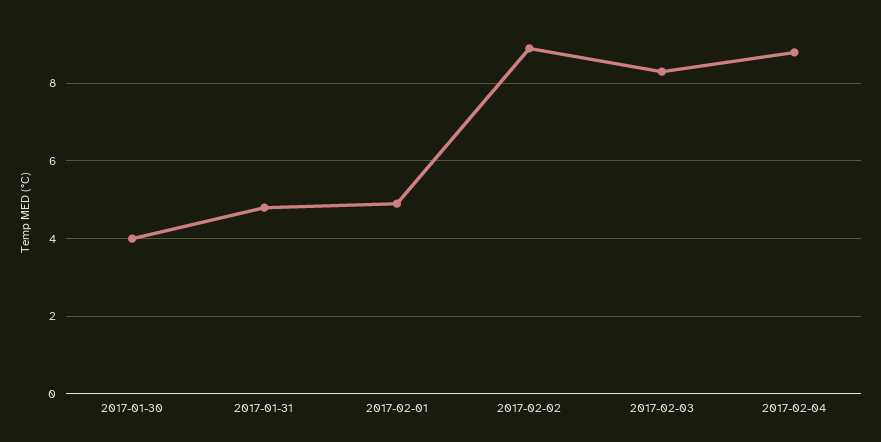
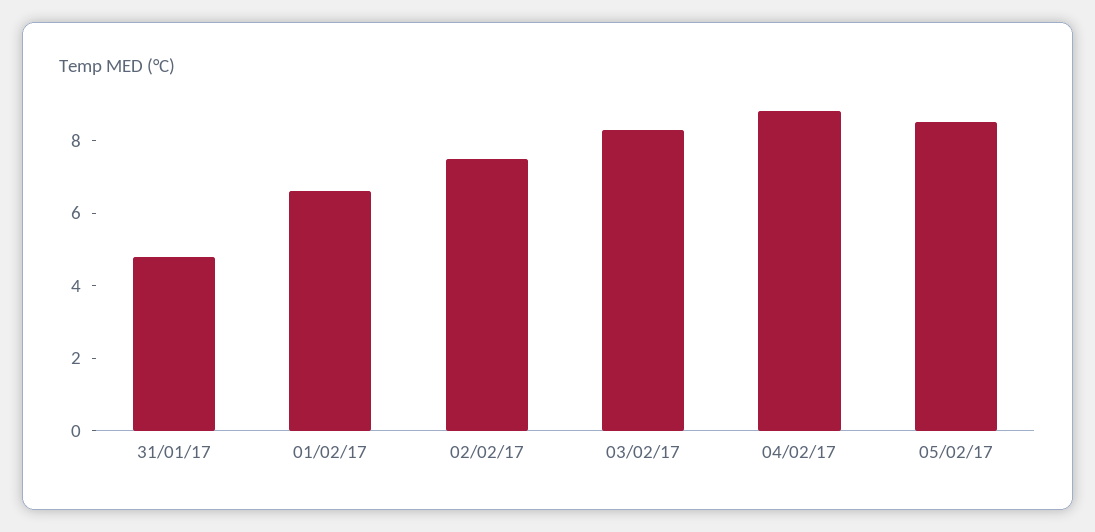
2017-01-30: 4 -> none
2017-02-01: 5 -> 6.5
2017-02-02: 9 -> 7.5
05/02/17: none -> 8.5

